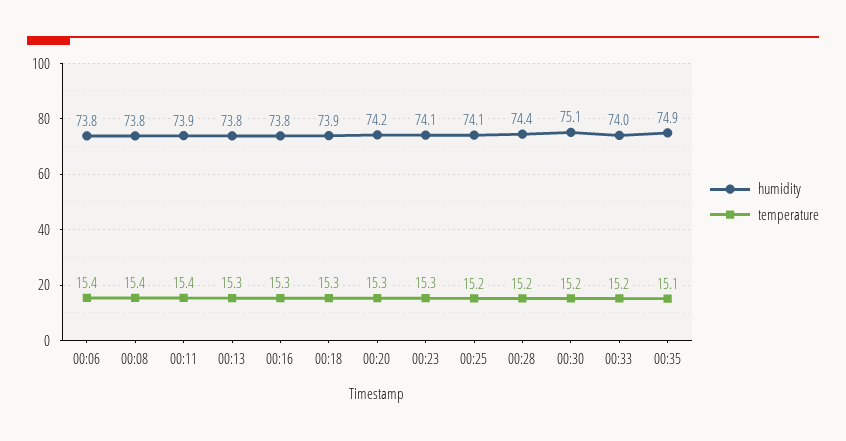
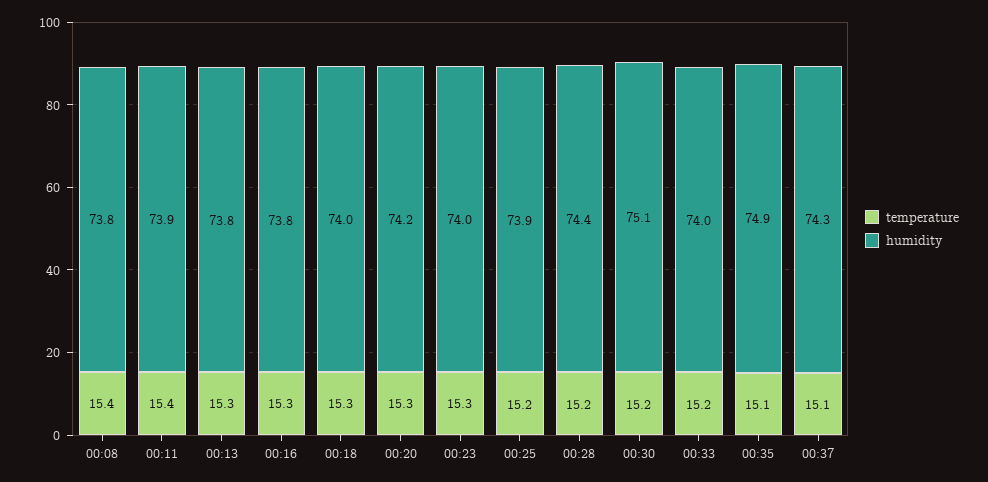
humidity, 00:06: 73.8 -> none
temperature, 00:06: 15.4 -> none
humidity, 00:18: 73.9 -> 74
humidity, 00:23: 74.1 -> 74
humidity, 00:25: 74.1 -> 73.9
temperature, 00:37: none -> 15.1
humidity, 00:37: none -> 74.3

